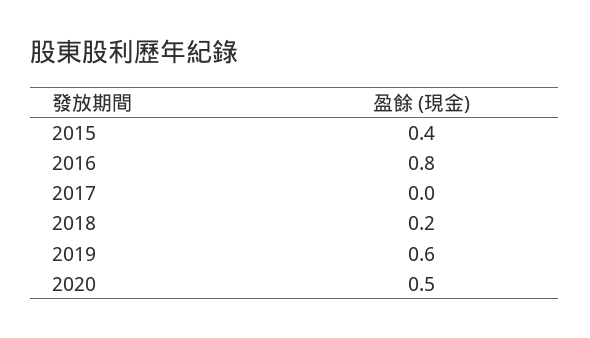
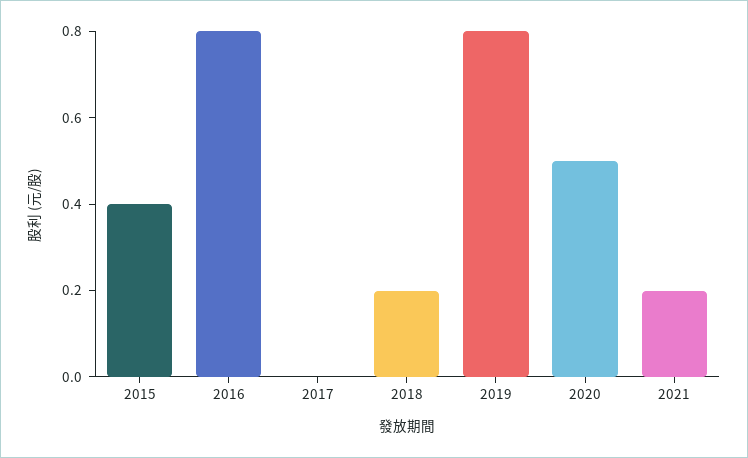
2019: 0.6 -> 0.8
2021: none -> 0.2

